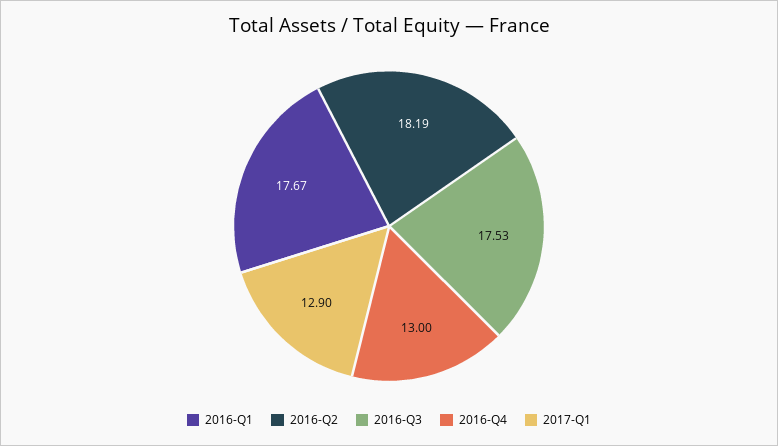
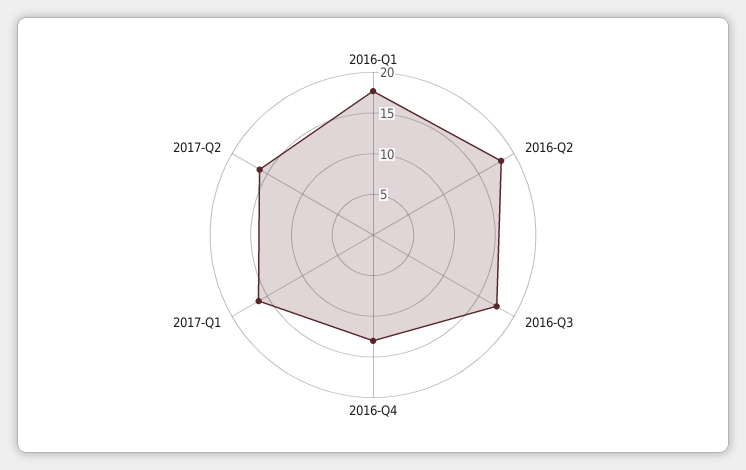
2017-Q1: 12.9 -> 16
2017-Q2: none -> 16

